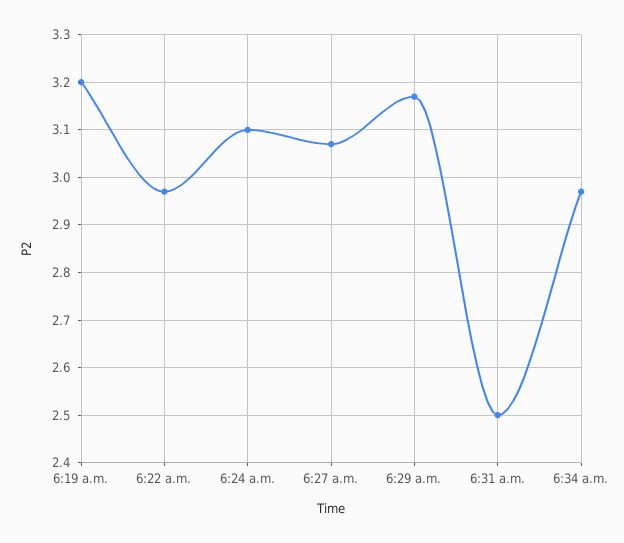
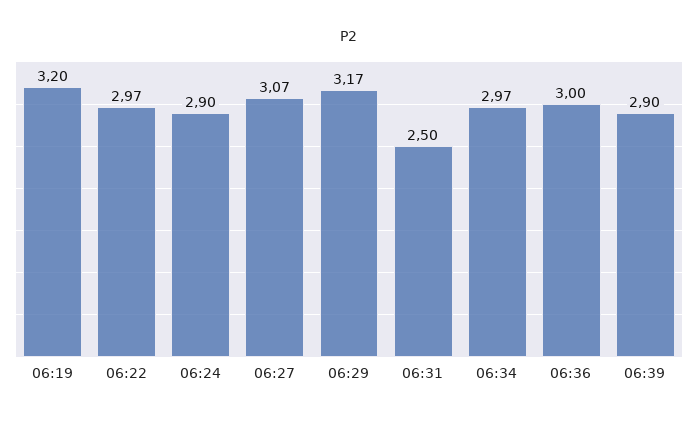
6:24 a.m.: 3.1 -> 2.9
06:36: none -> 3
06:39: none -> 2.9

